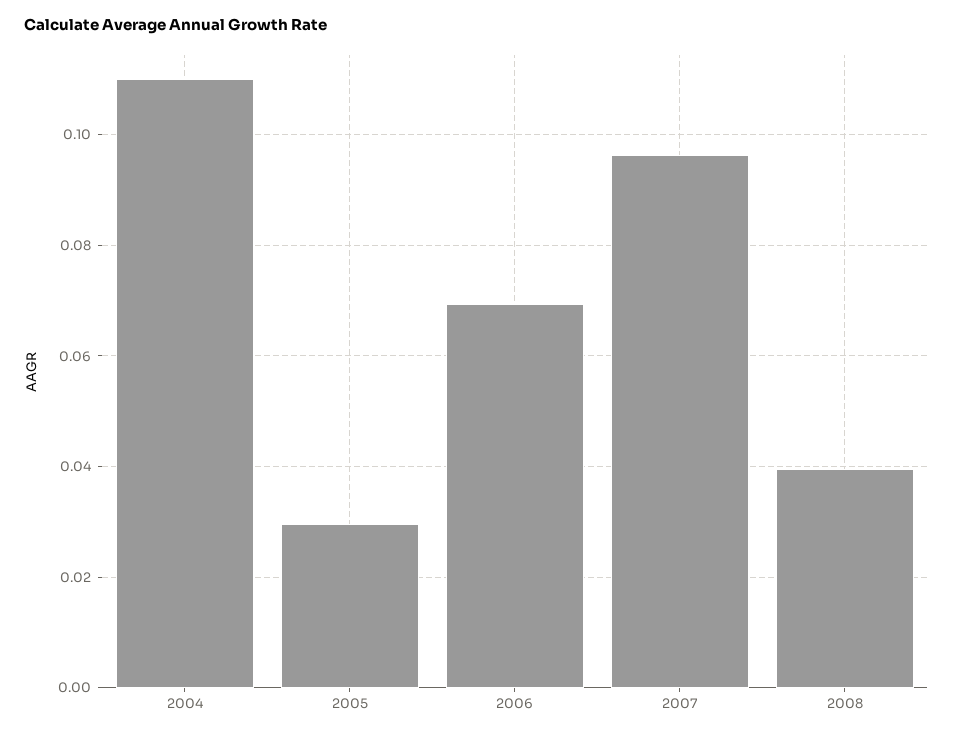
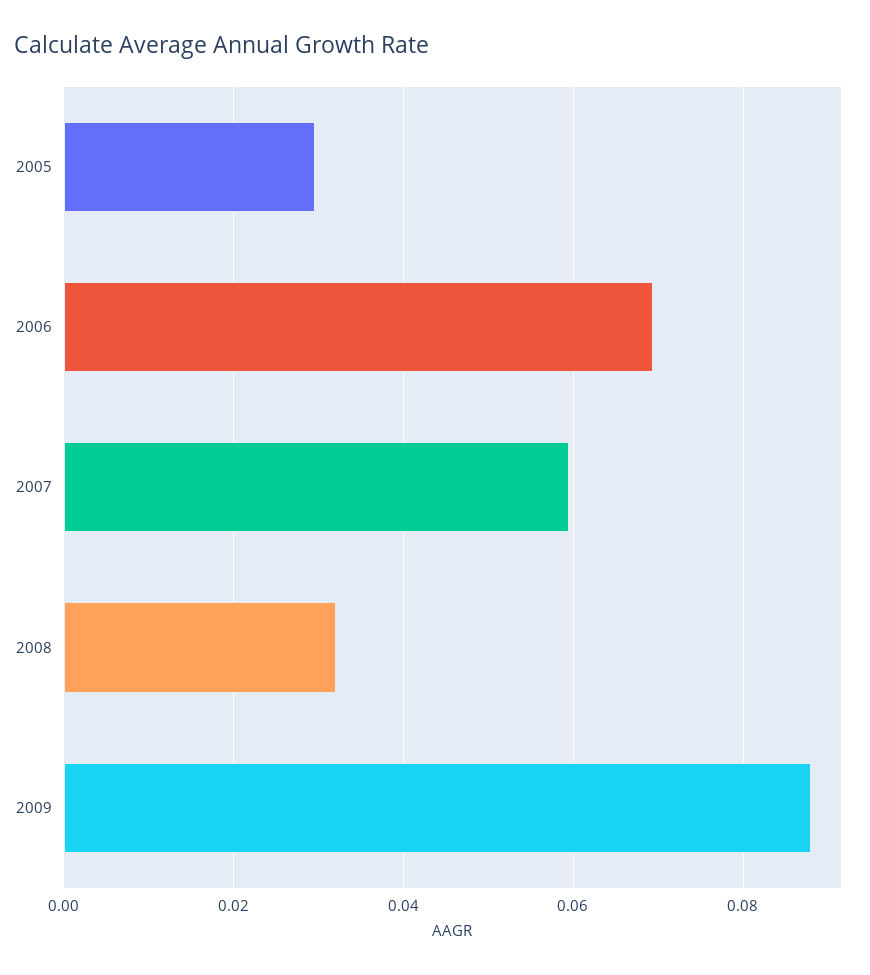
2004: 0.11 -> none
2007: 0.096 -> 0.06
2008: 0.04 -> 0.032
2009: none -> 0.088

